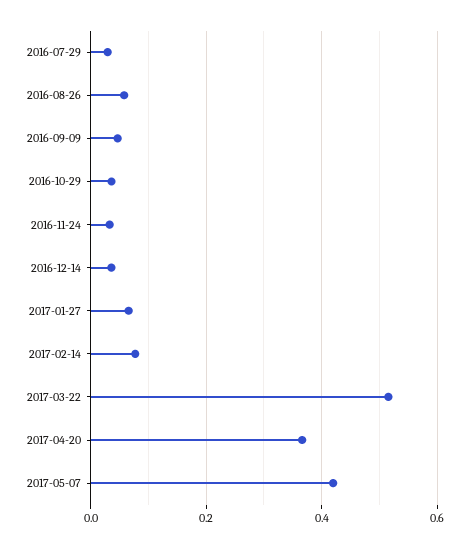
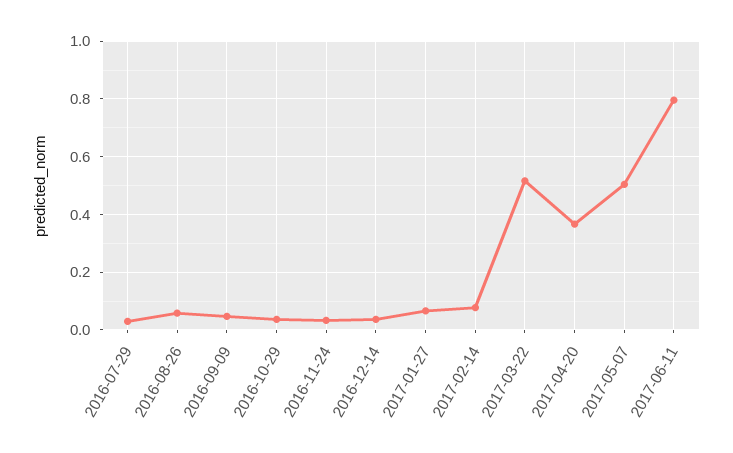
2017-05-07: 0.42 -> 0.5
2017-06-11: none -> 0.8

